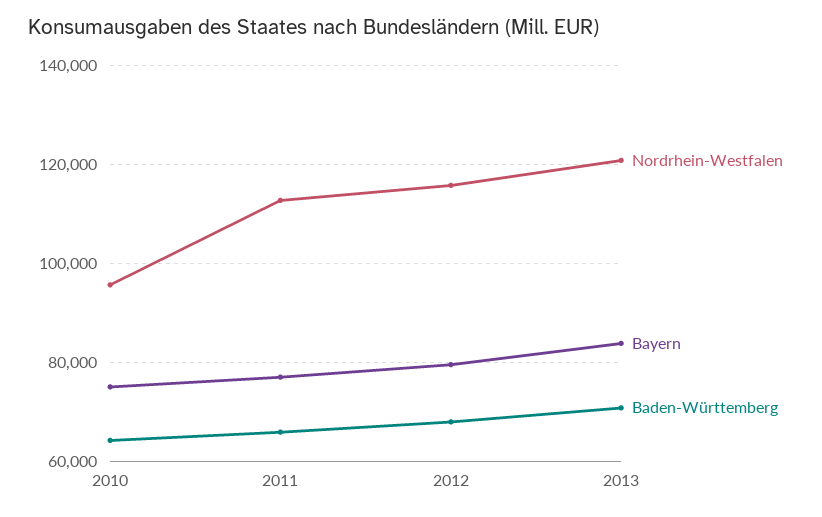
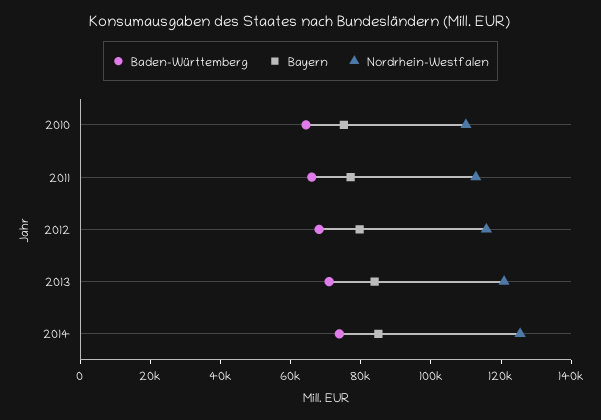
Nordrhein-Westfalen, 2010: 96000 -> 110000
Baden-Württemberg, 2014: none -> 75000
Bayern, 2014: none -> 85000
Nordrhein-Westfalen, 2014: none -> 125000

